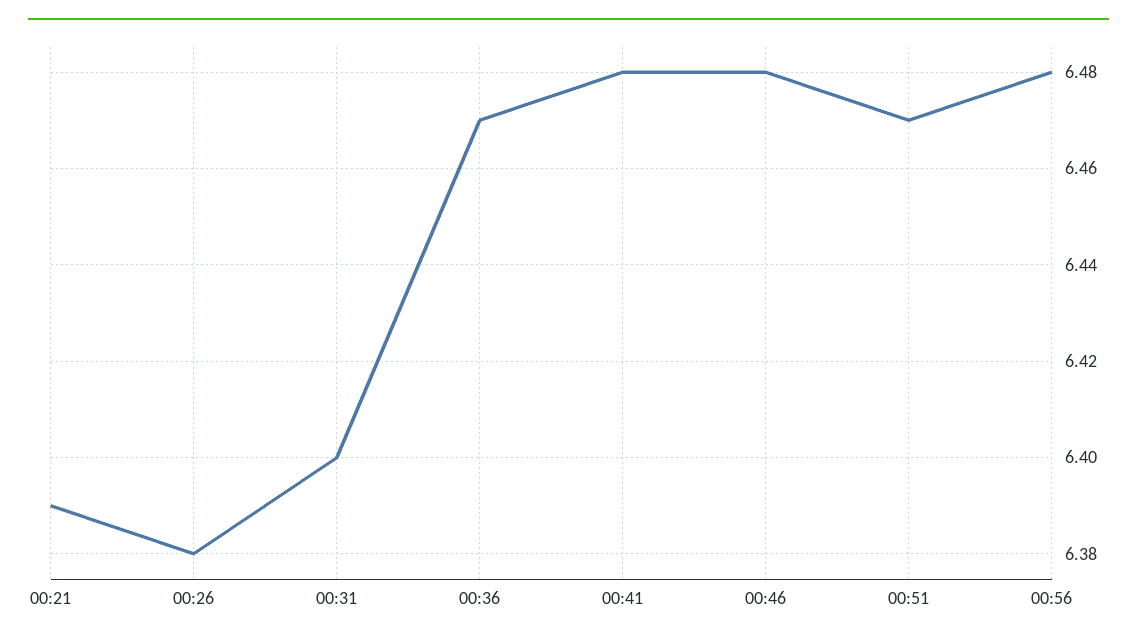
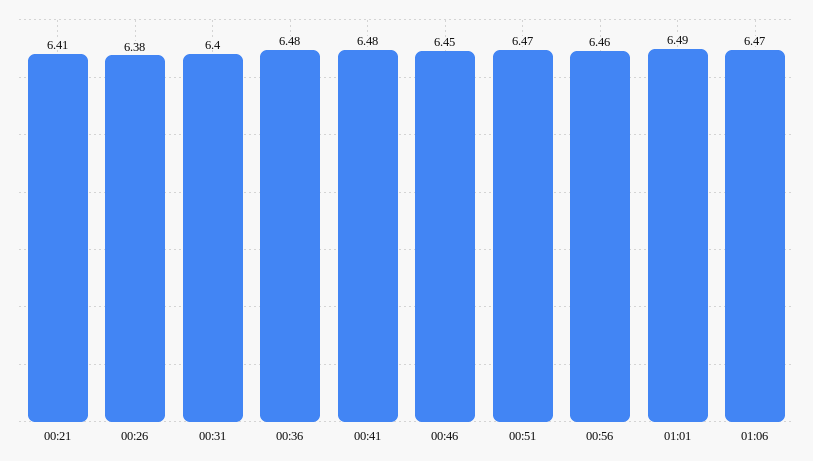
00:21: 6.39 -> 6.41
00:36: 6.47 -> 6.48
00:46: 6.48 -> 6.45
00:56: 6.48 -> 6.46
01:01: none -> 6.49
01:06: none -> 6.47

